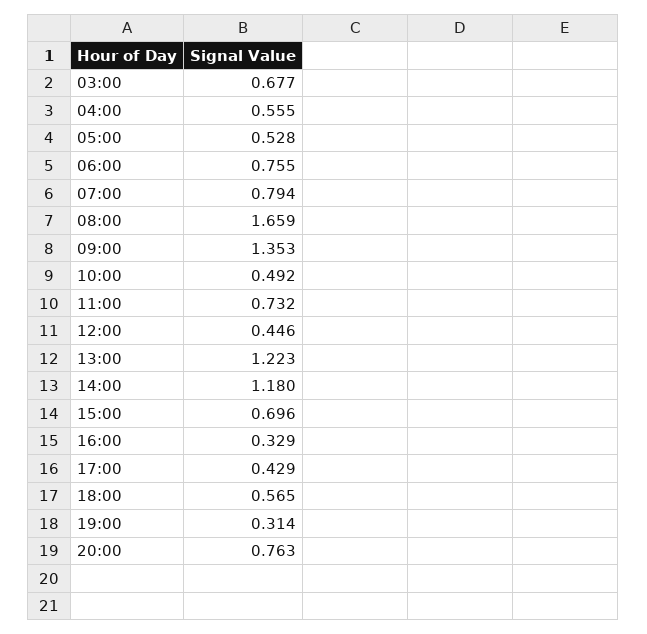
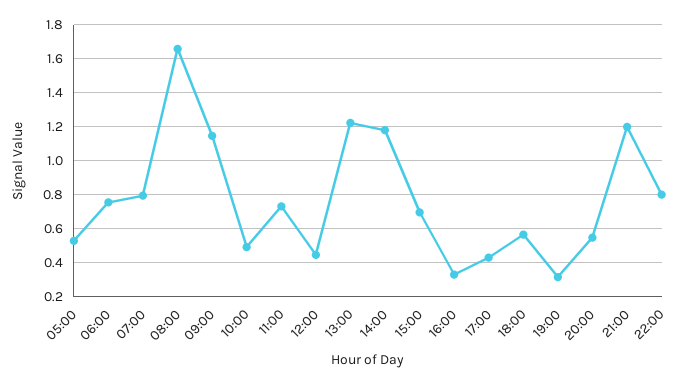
03:00: 0.677 -> none
04:00: 0.555 -> none
09:00: 1.353 -> 1.15
20:00: 0.763 -> 0.55
21:00: none -> 1.2
22:00: none -> 0.8

